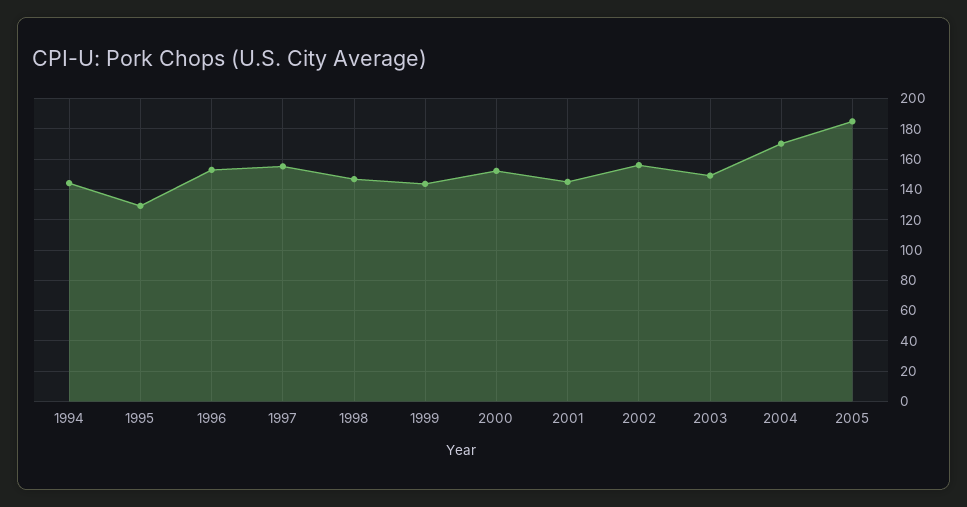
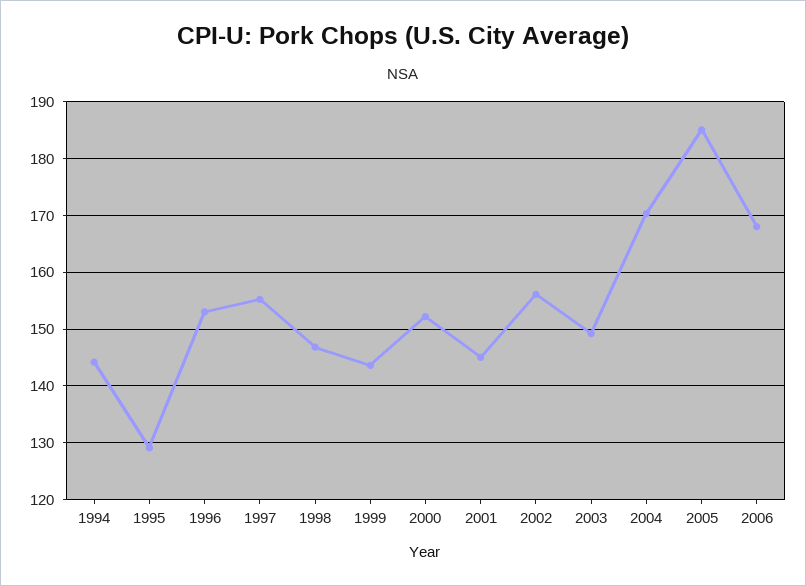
2006: none -> 168

